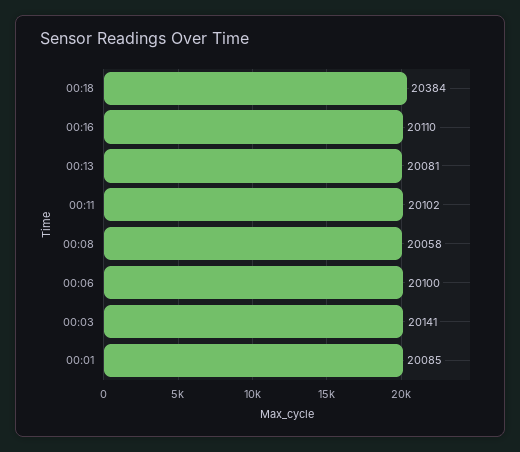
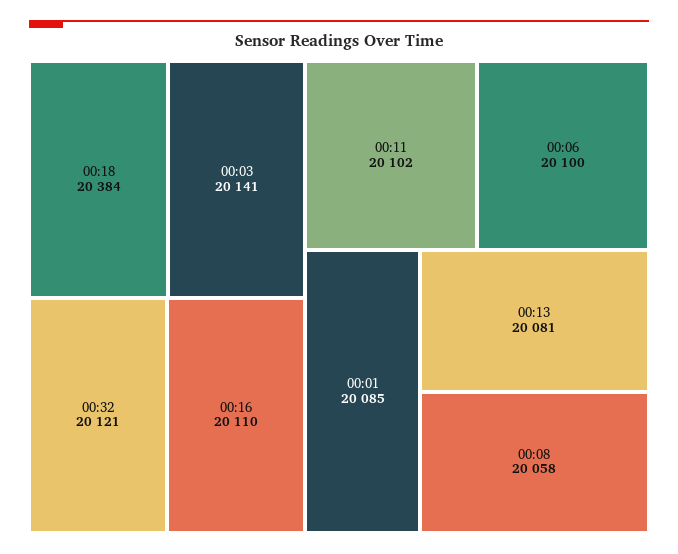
00:32: none -> 20121

